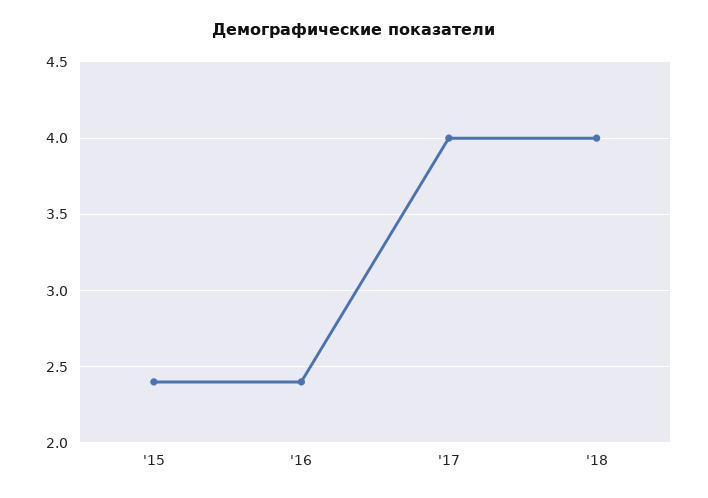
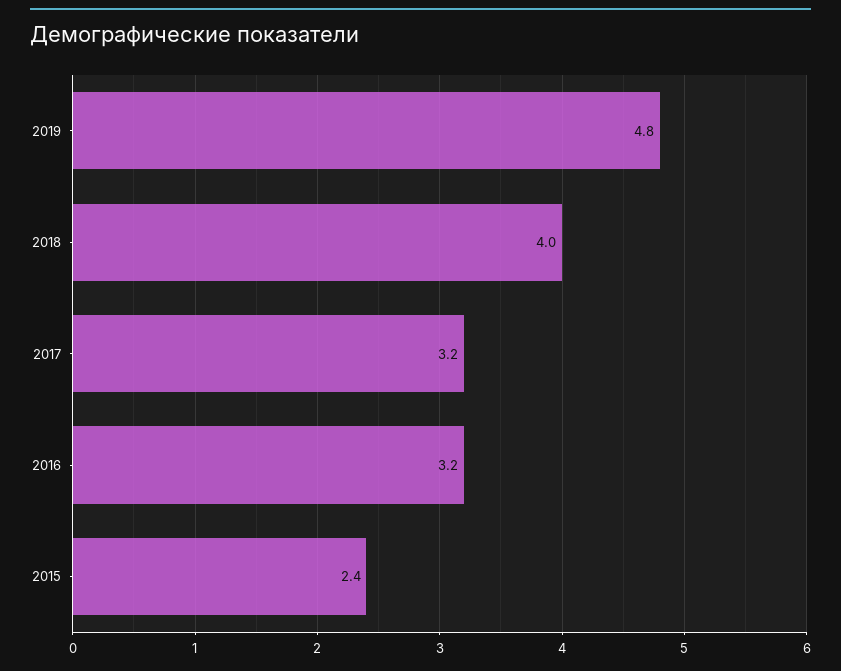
'16: 2.4 -> 3.2
'17: 4 -> 3.2
2019: none -> 4.8

